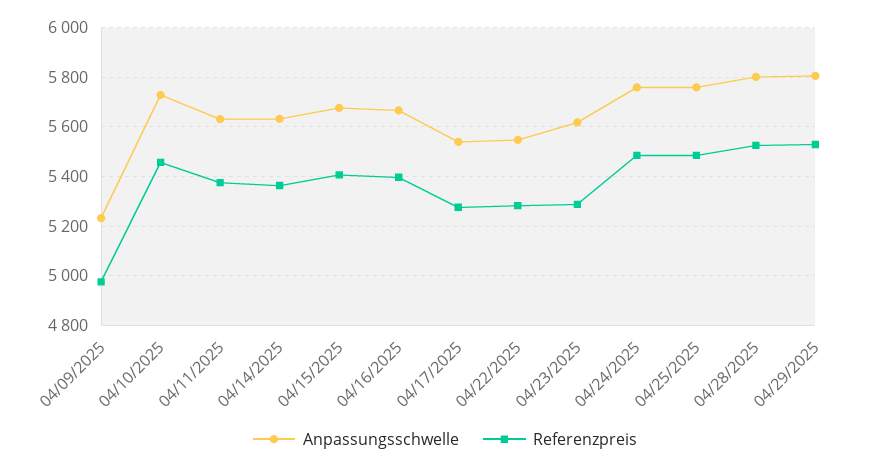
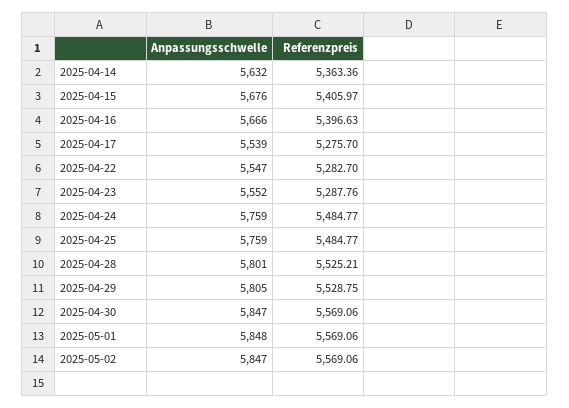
Anpassungsschwelle, 04/09/2025: 5225 -> none
Referenzpreis, 04/09/2025: 4975 -> none
Anpassungsschwelle, 04/10/2025: 5725 -> none
Referenzpreis, 04/10/2025: 5450 -> none
Anpassungsschwelle, 04/11/2025: 5625 -> none
Referenzpreis, 04/11/2025: 5375 -> none
Anpassungsschwelle, 04/23/2025: 5625 -> 5552
Anpassungsschwelle, 2025-04-30: none -> 5847
Referenzpreis, 2025-04-30: none -> 5569.06
Anpassungsschwelle, 2025-05-01: none -> 5848
Referenzpreis, 2025-05-01: none -> 5569.06
Anpassungsschwelle, 2025-05-02: none -> 5847
Referenzpreis, 2025-05-02: none -> 5569.06

